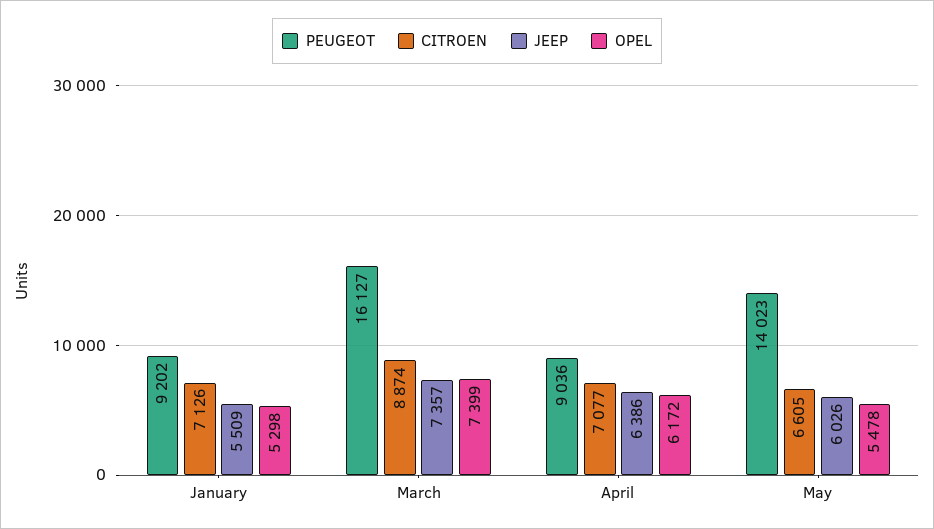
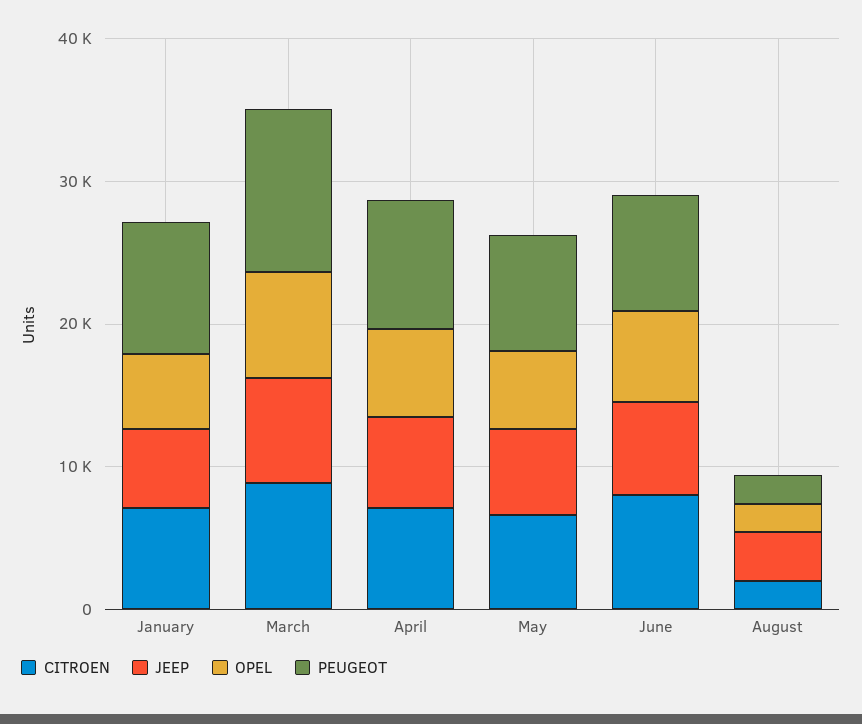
PEUGEOT, March: 16127 -> 12000
PEUGEOT, May: 14023 -> 8000
CITROEN, June: none -> 8000
JEEP, June: none -> 6000
OPEL, June: none -> 6000
PEUGEOT, June: none -> 8000
CITROEN, August: none -> 2000
JEEP, August: none -> 4000
OPEL, August: none -> 2000
PEUGEOT, August: none -> 2000

